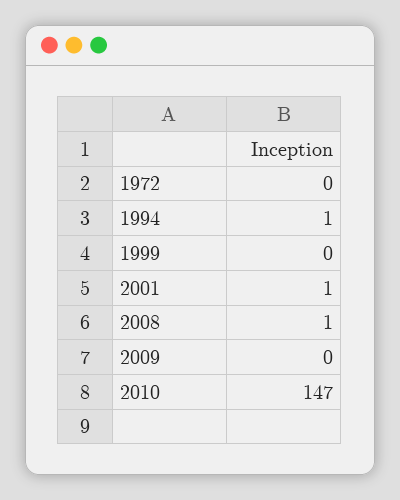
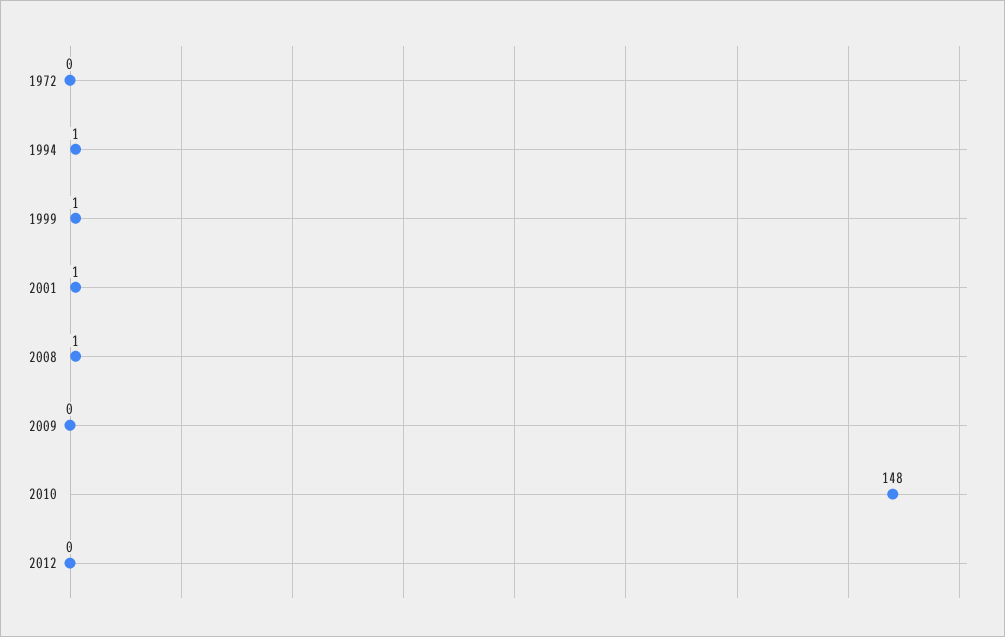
1999: 0 -> 1
2010: 147 -> 148
2012: none -> 0

